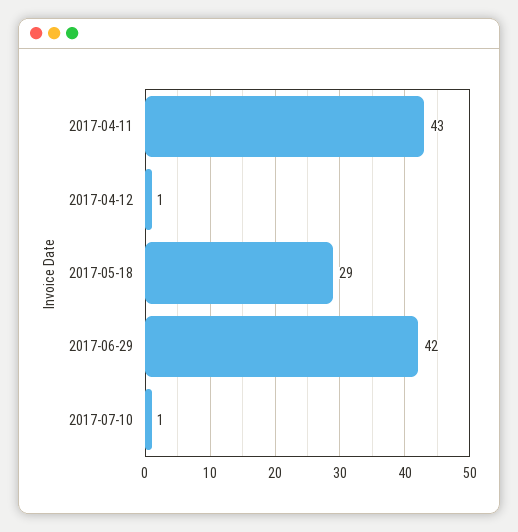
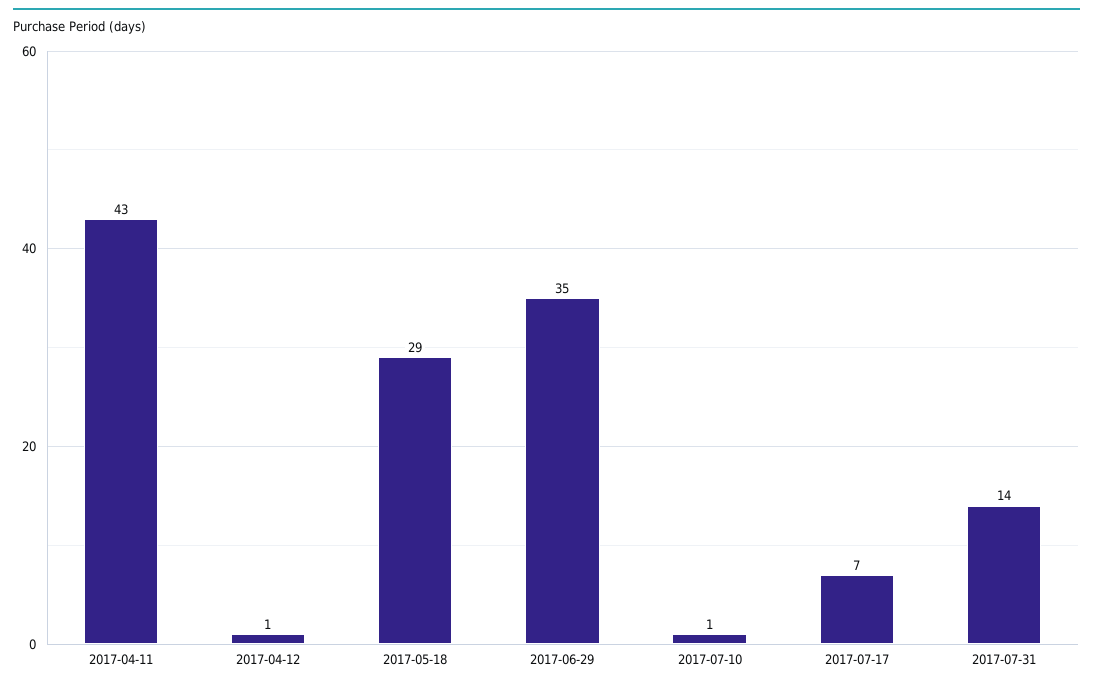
2017-06-29: 42 -> 35
2017-07-17: none -> 7
2017-07-31: none -> 14

